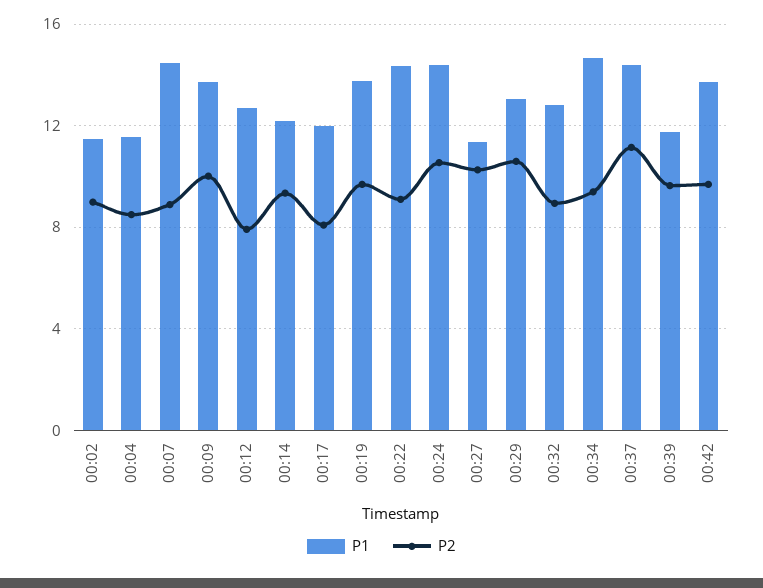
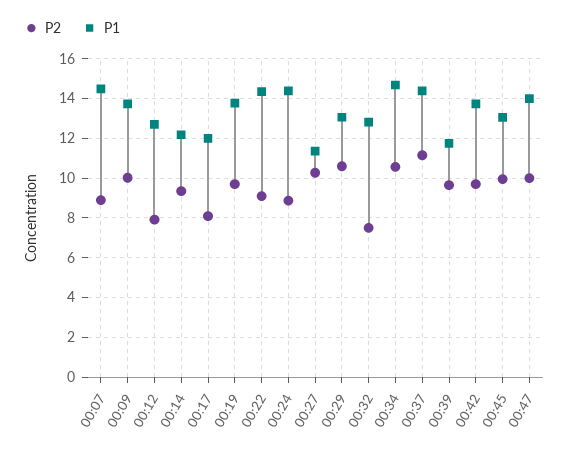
P1, 00:02: 11.5 -> none
P2, 00:02: 9 -> none
P1, 00:04: 11.5 -> none
P2, 00:04: 8.5 -> none
P2, 00:24: 10.5 -> 9
P2, 00:32: 9 -> 7.5
P2, 00:34: 9.5 -> 10.5
P2, 00:45: none -> 10
P1, 00:45: none -> 13
P2, 00:47: none -> 10
P1, 00:47: none -> 14

